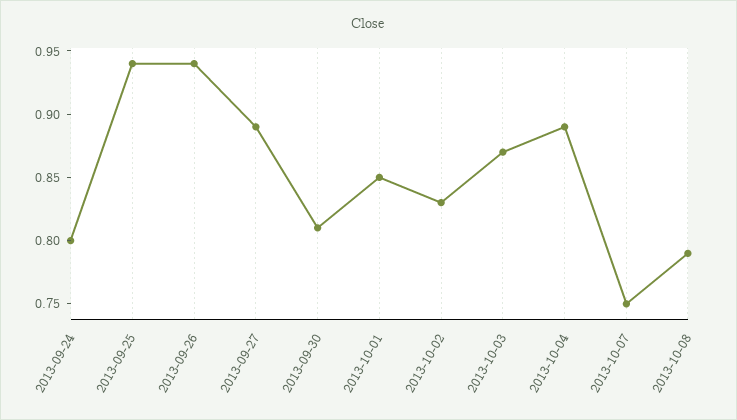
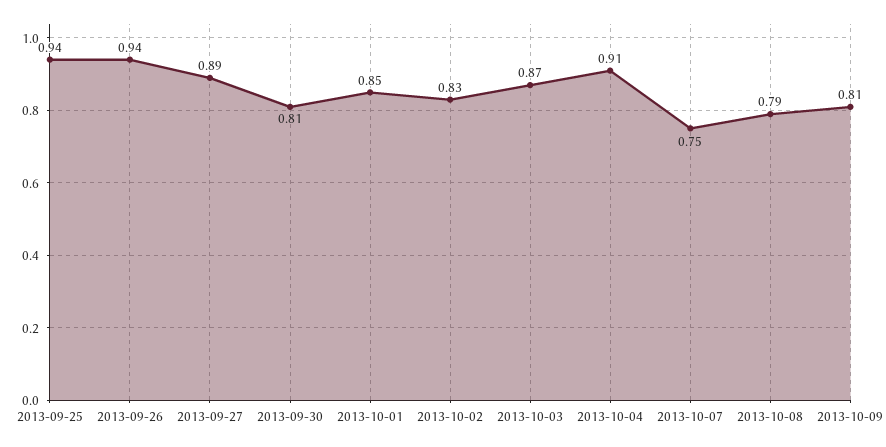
2013-09-24: 0.8 -> none
2013-10-04: 0.89 -> 0.91
2013-10-09: none -> 0.81

